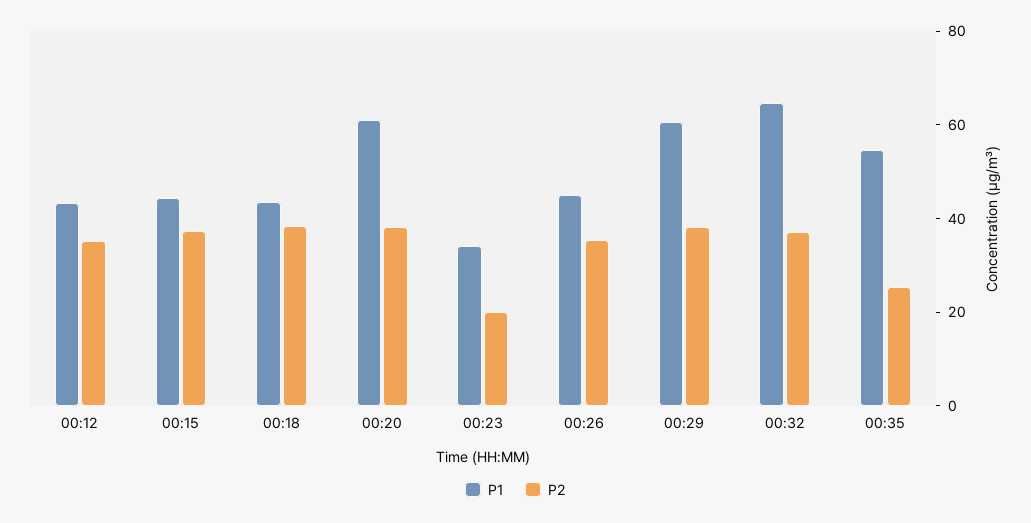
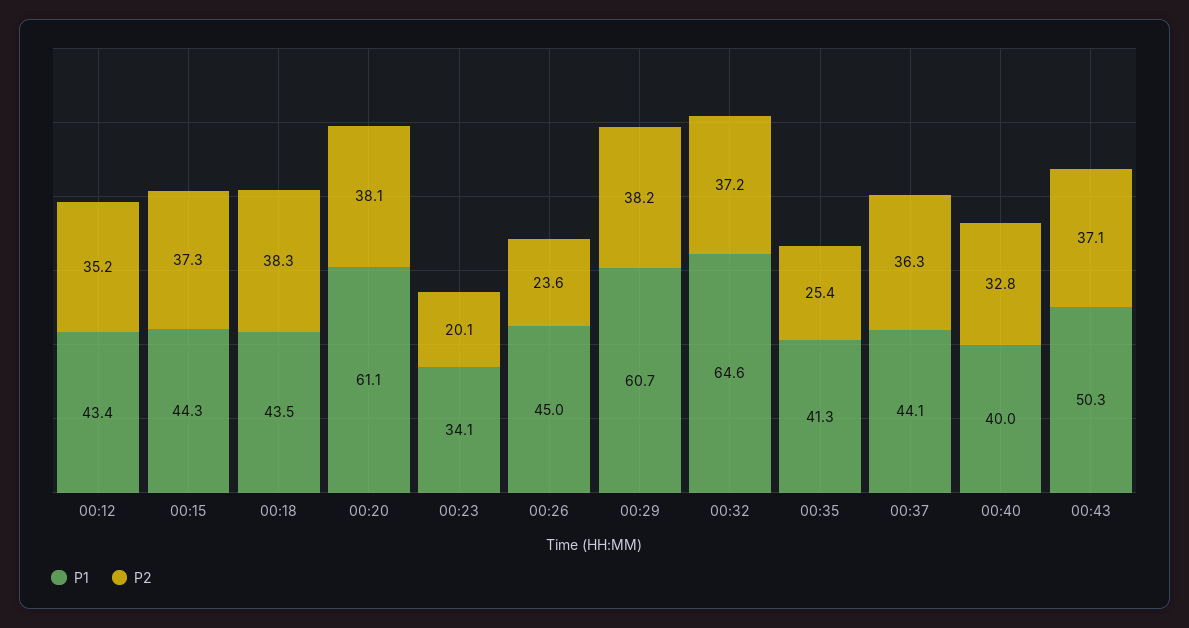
P2, 00:26: 35 -> 23.6
P1, 00:35: 55 -> 41.3
P1, 00:37: none -> 44.1
P2, 00:37: none -> 36.3
P1, 00:40: none -> 40
P2, 00:40: none -> 32.8
P1, 00:43: none -> 50.3
P2, 00:43: none -> 37.1

